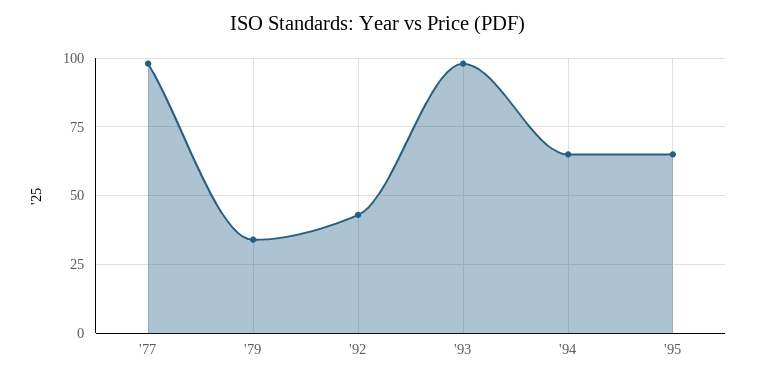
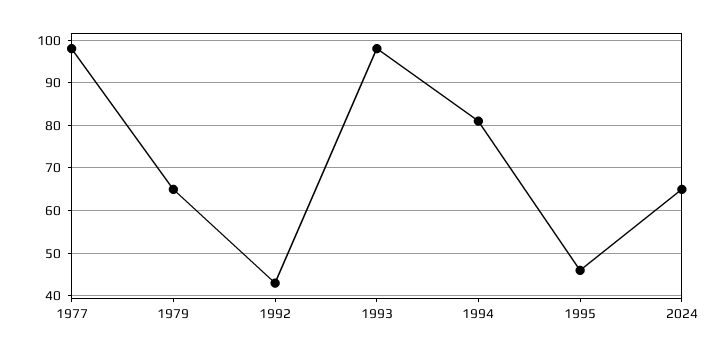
'79: 35 -> 65
'94: 65 -> 80
'95: 65 -> 45
2024: none -> 65

